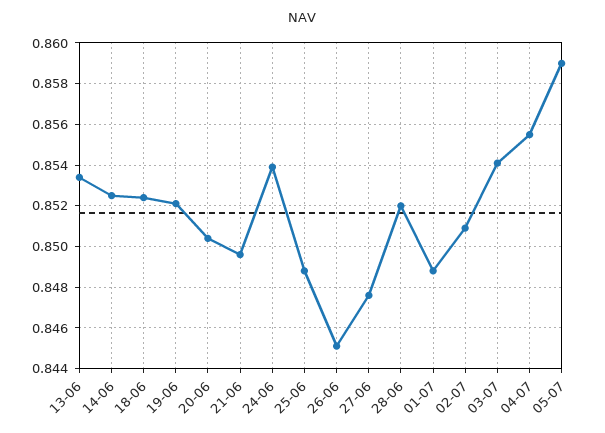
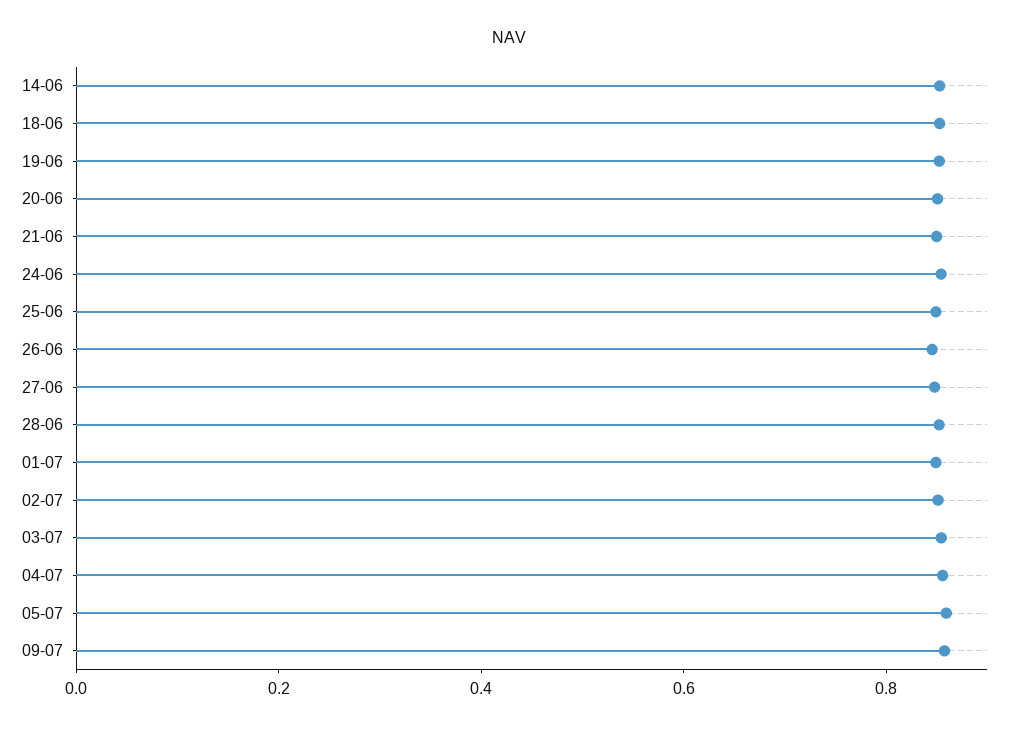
13-06: 0.8535 -> none
09-07: none -> 0.85

